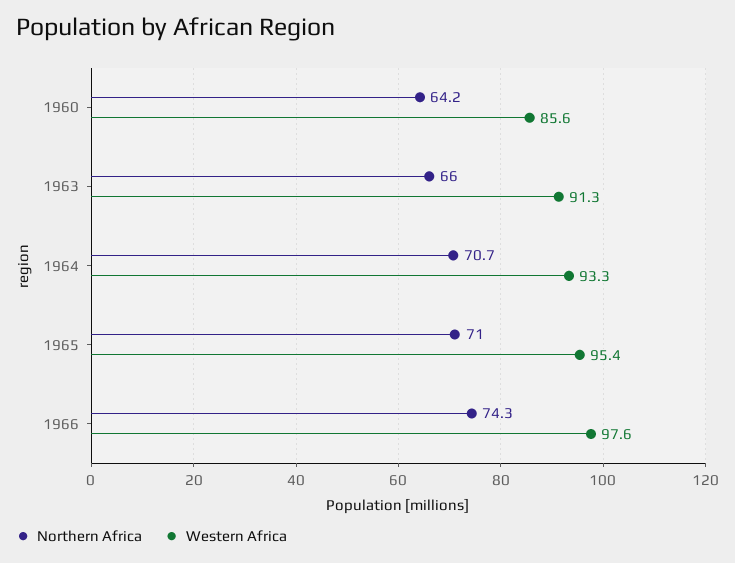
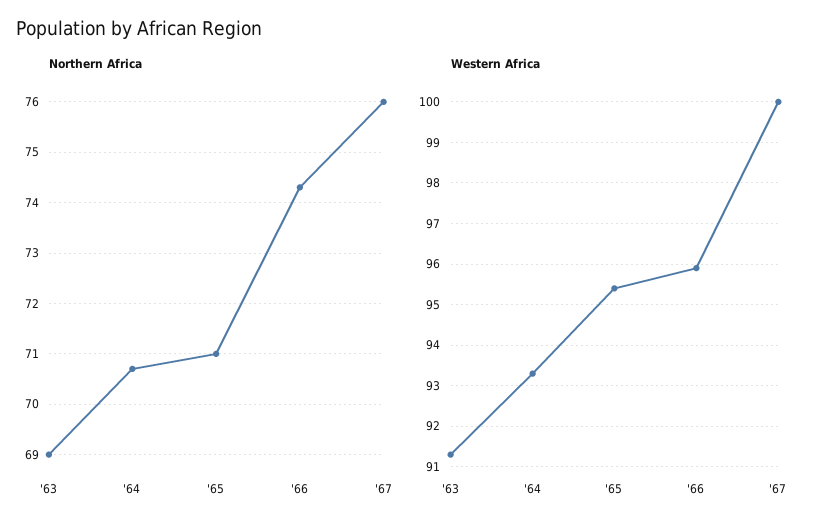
Northern Africa, 1960: 64.2 -> none
Western Africa, 1960: 85.6 -> none
Northern Africa, 1963: 66 -> 69
Western Africa, 1966: 97.6 -> 96
Northern Africa, '67: none -> 76
Western Africa, '67: none -> 100

